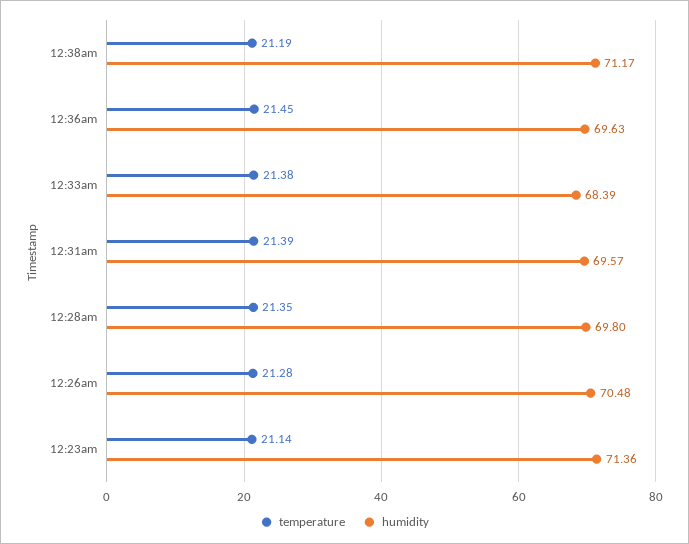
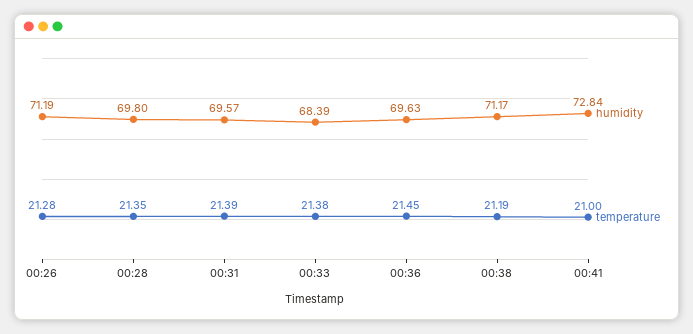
humidity, 12:26am: 70.48 -> 71.19
temperature, 12:23am: 21.14 -> none
humidity, 12:23am: 71.36 -> none
humidity, 00:41: none -> 72.84
temperature, 00:41: none -> 21

